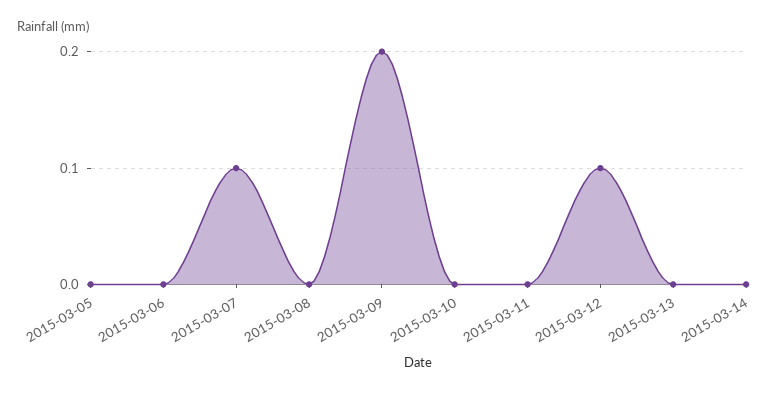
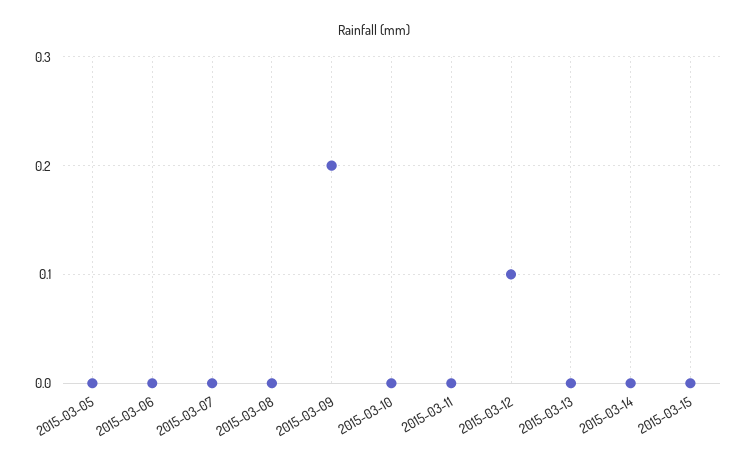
2015-03-07: 0.1 -> 0
2015-03-15: none -> 0

